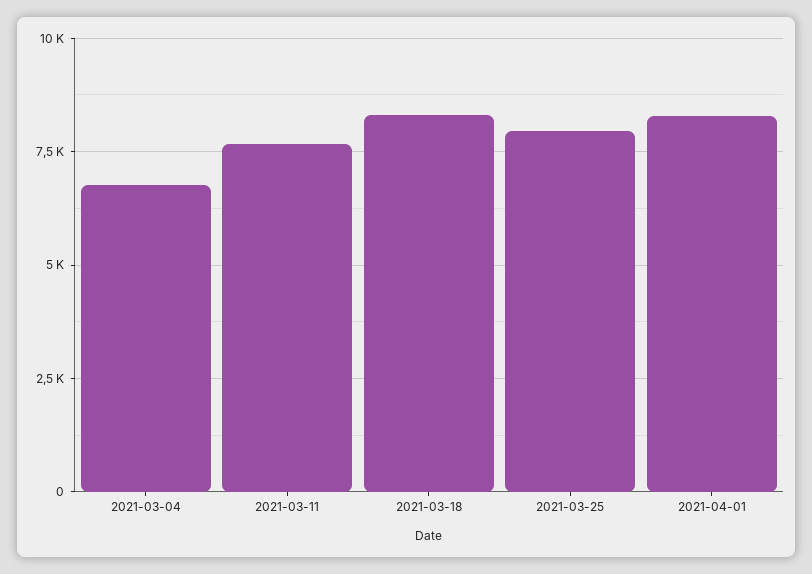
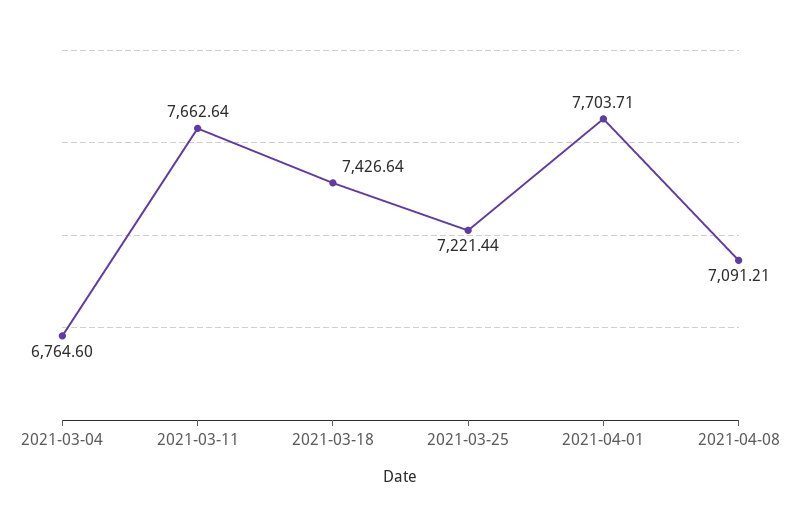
2021-03-18: 8250 -> 7426.64
2021-03-25: 8000 -> 7221.44
2021-04-01: 8250 -> 7703.71
2021-04-08: none -> 7091.21

